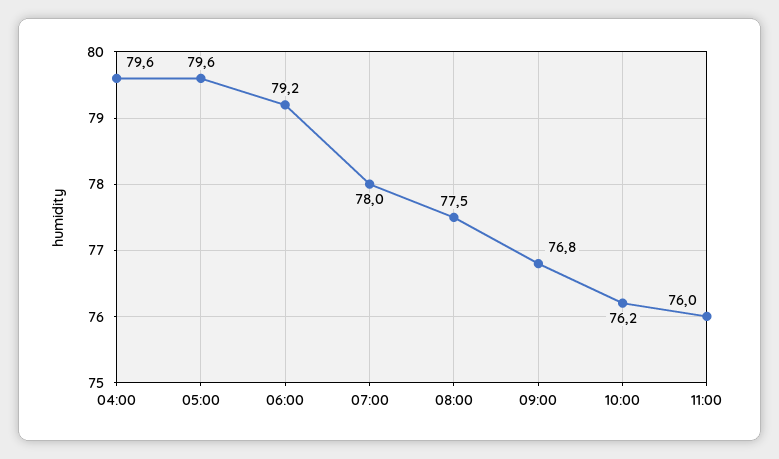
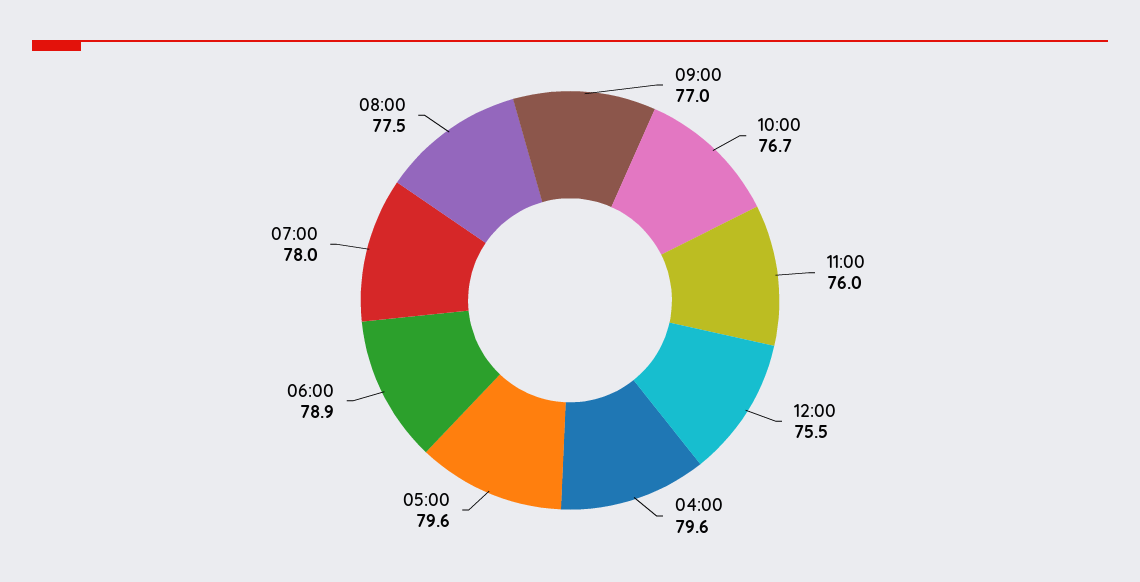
06:00: 79.2 -> 78.9
09:00: 76.8 -> 77
10:00: 76.2 -> 76.7
12:00: none -> 75.5

